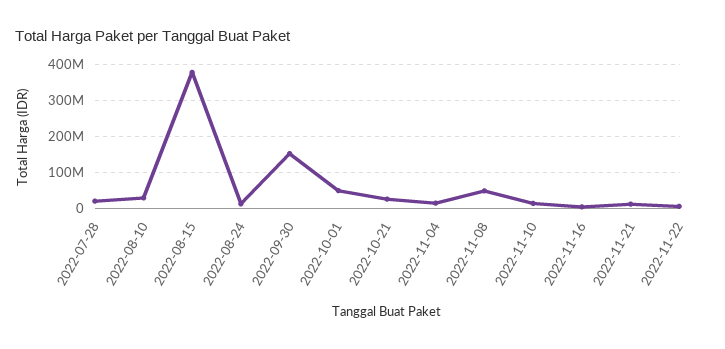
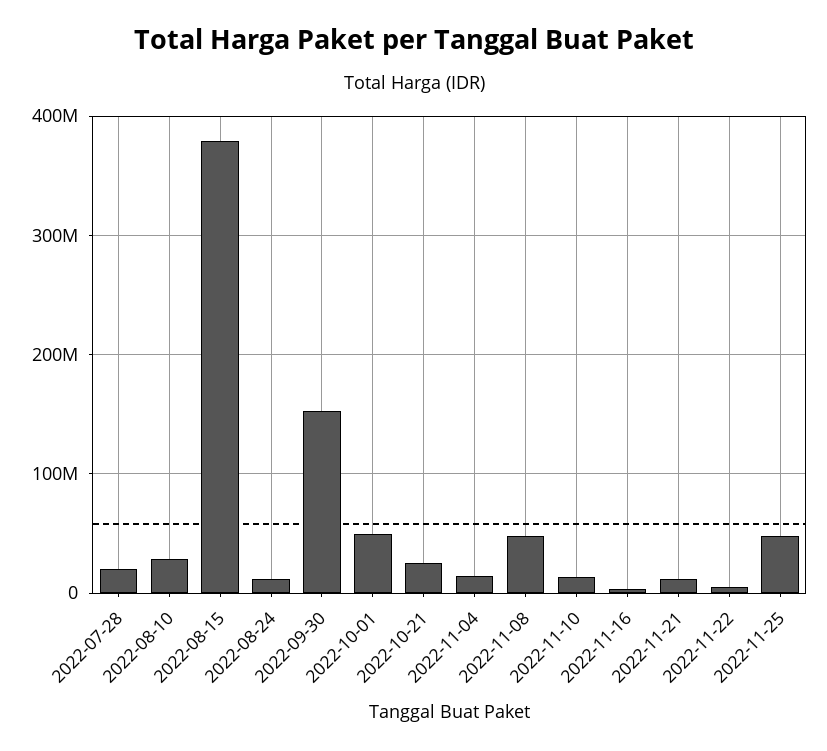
2022-11-25: none -> 50000000

